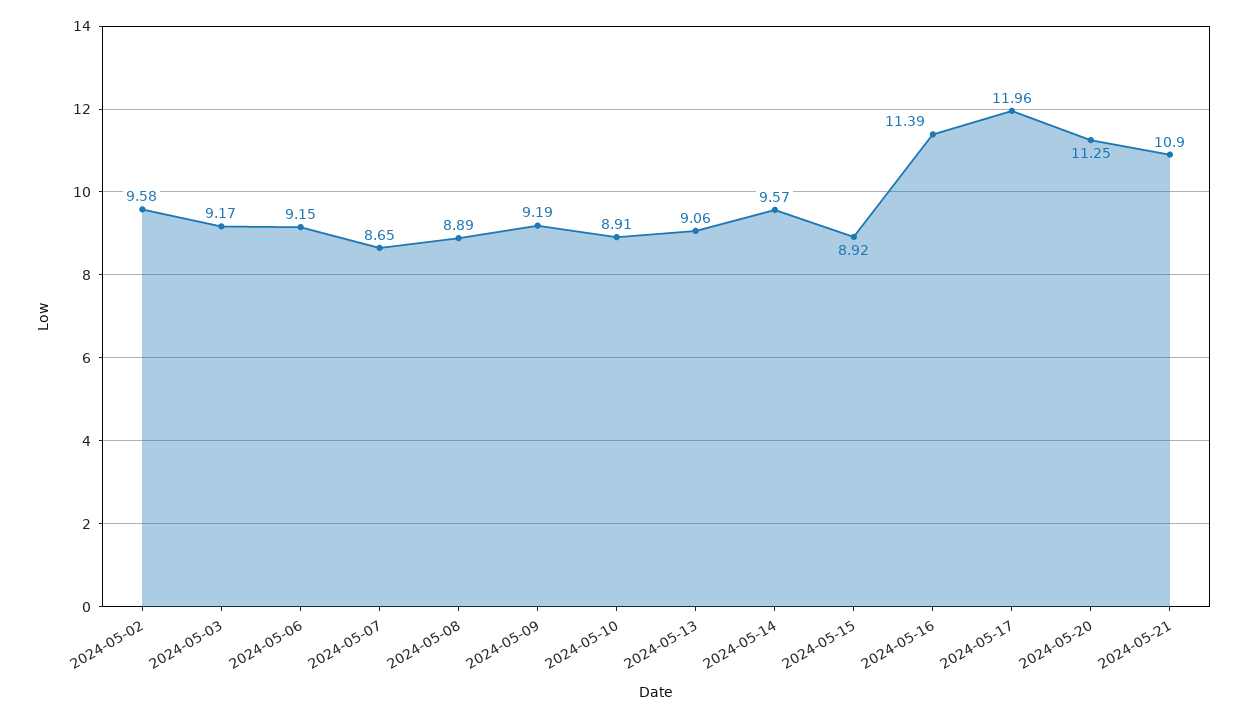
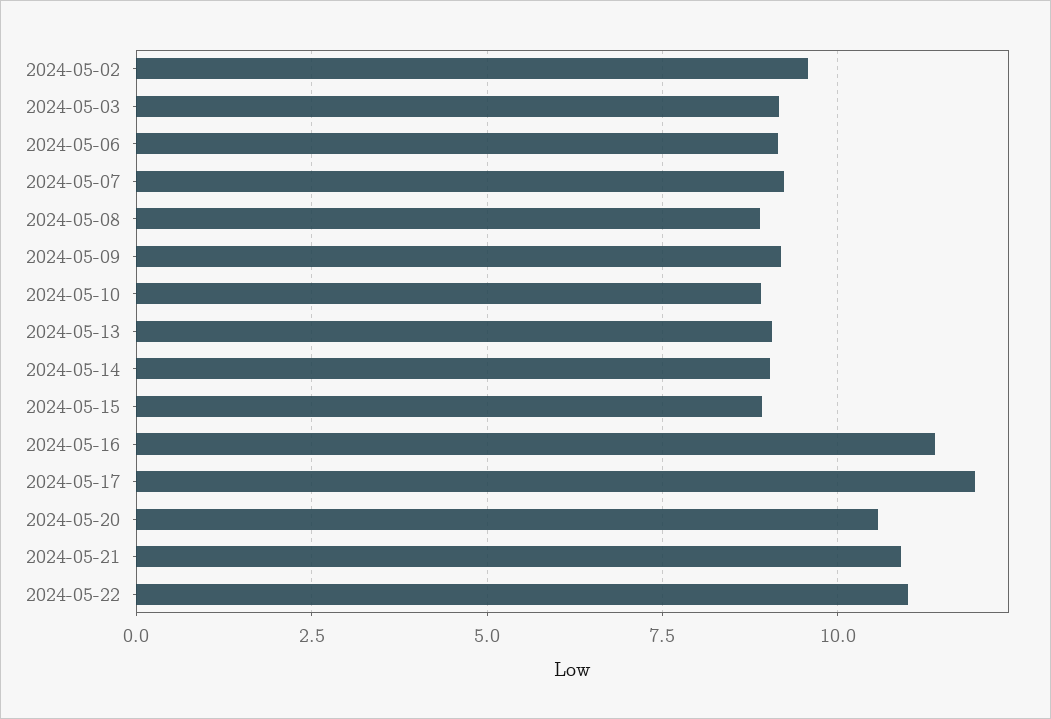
2024-05-07: 8.65 -> 9.25
2024-05-14: 9.57 -> 9
2024-05-20: 11.25 -> 10.5
2024-05-22: none -> 11

